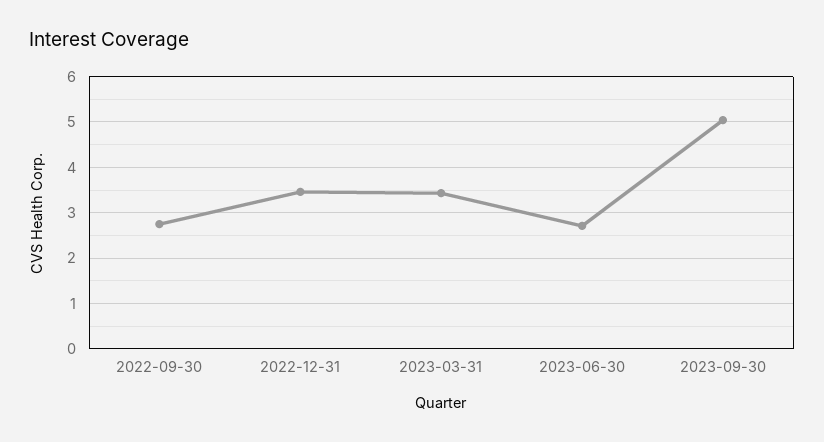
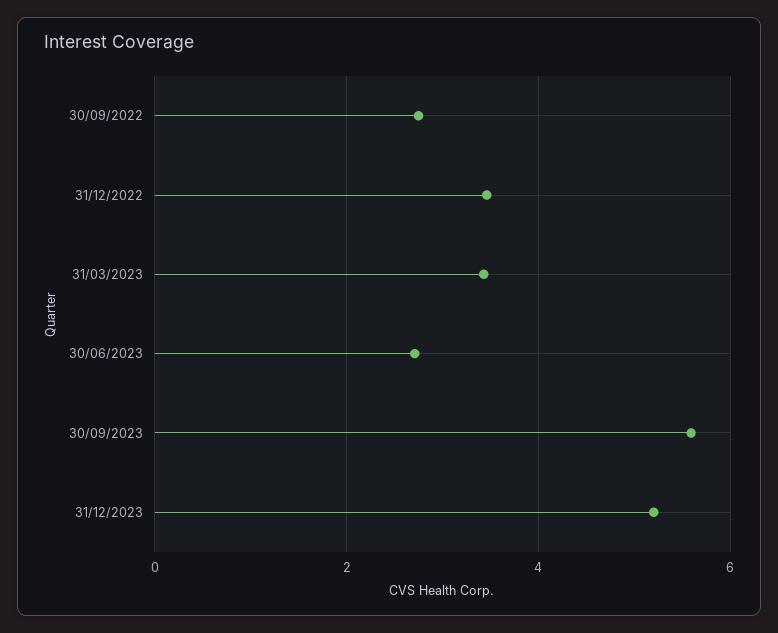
2023-09-30: 5 -> 5.6
31/12/2023: none -> 5.2

